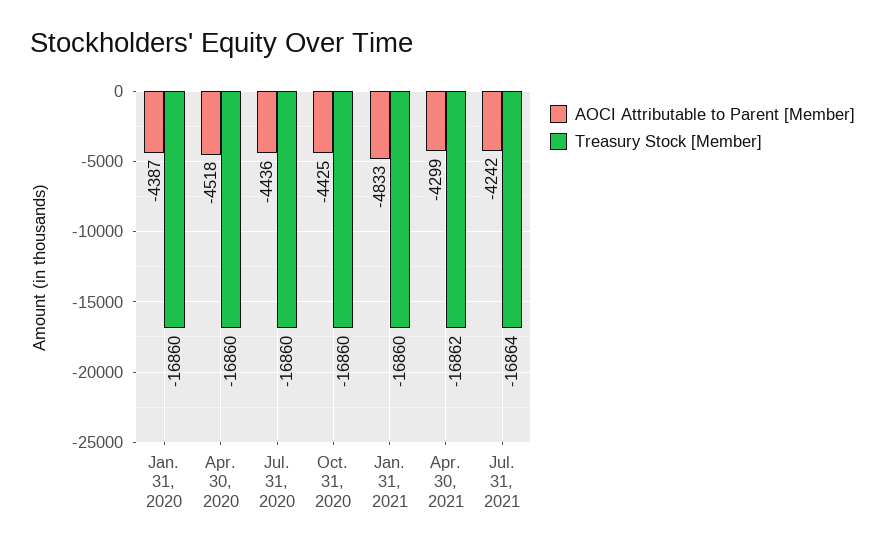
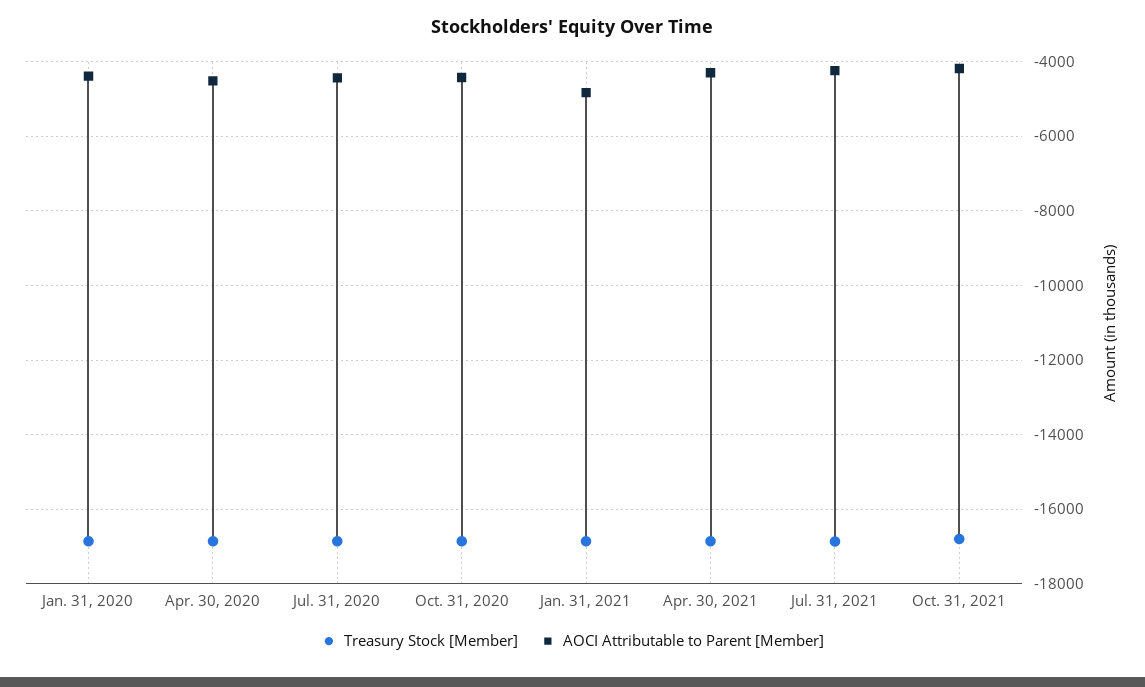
Treasury Stock [Member], Oct. 31, 2021: none -> -16800
AOCI Attributable to Parent [Member], Oct. 31, 2021: none -> -4200

